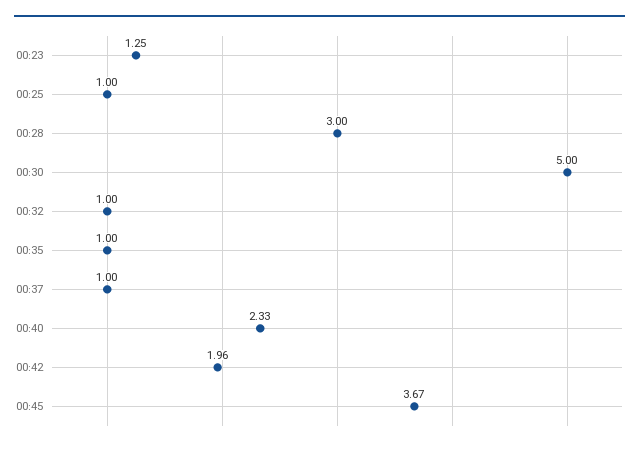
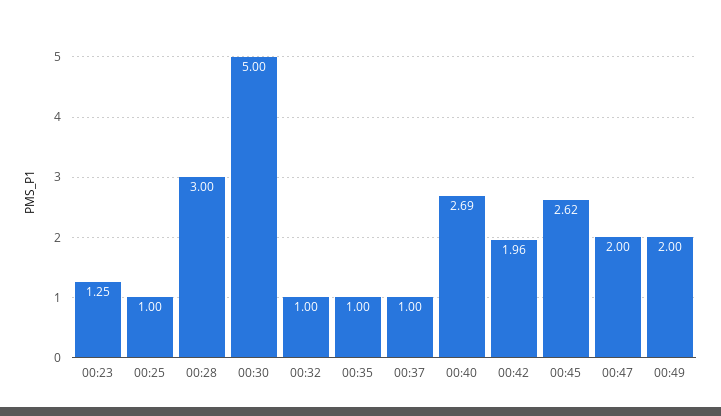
00:40: 2.33 -> 2.69
00:45: 3.67 -> 2.62
00:47: none -> 2
00:49: none -> 2

